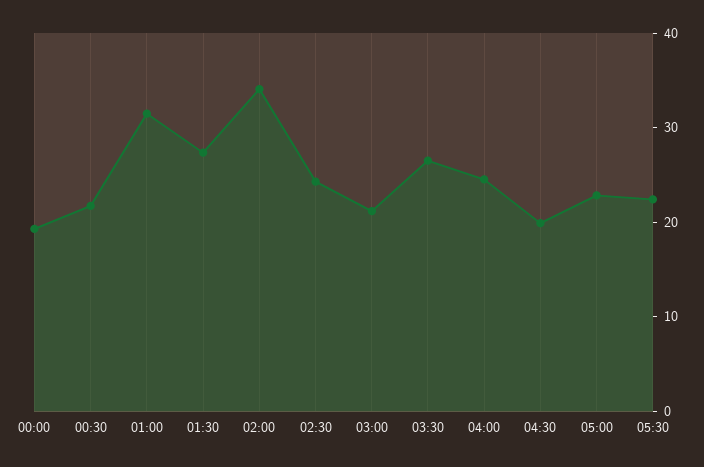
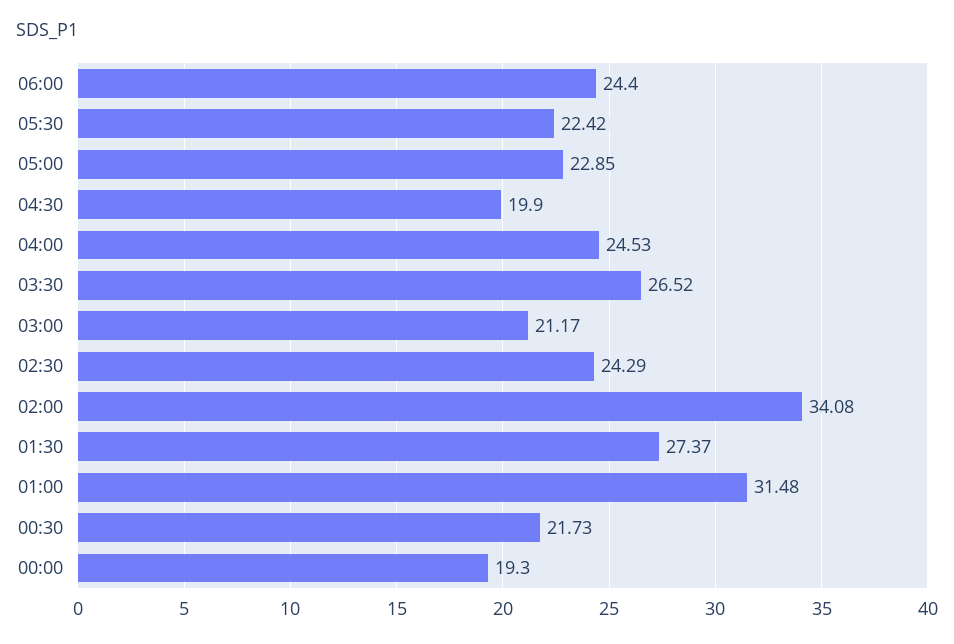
06:00: none -> 24.4

